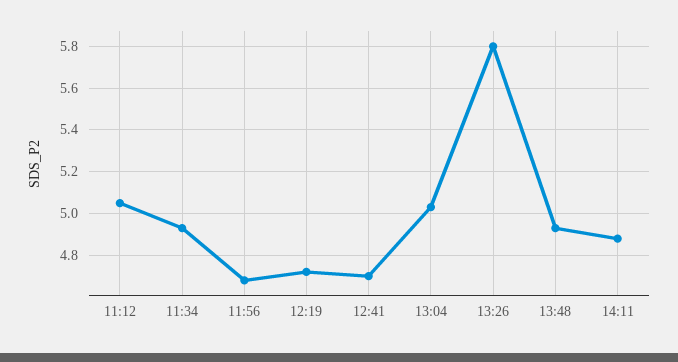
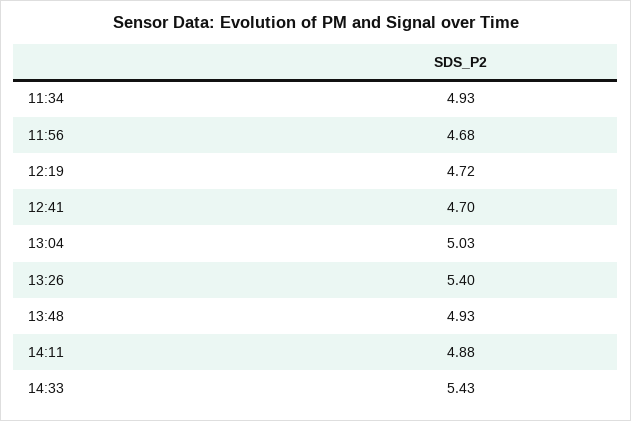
11:12: 5.05 -> none
13:26: 5.8 -> 5.4
14:33: none -> 5.43

